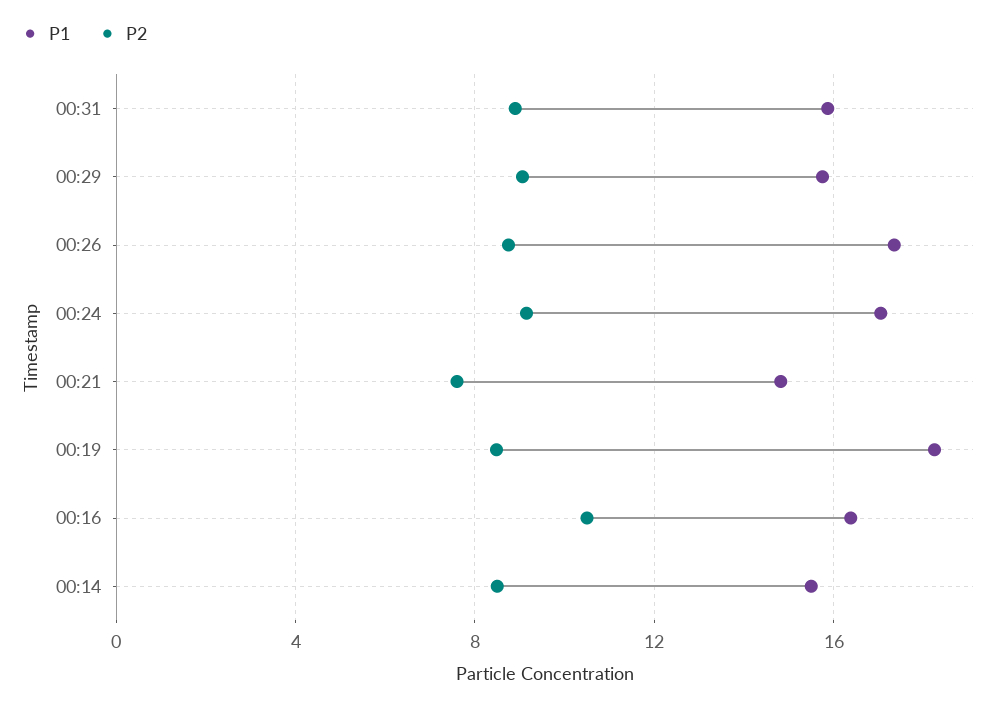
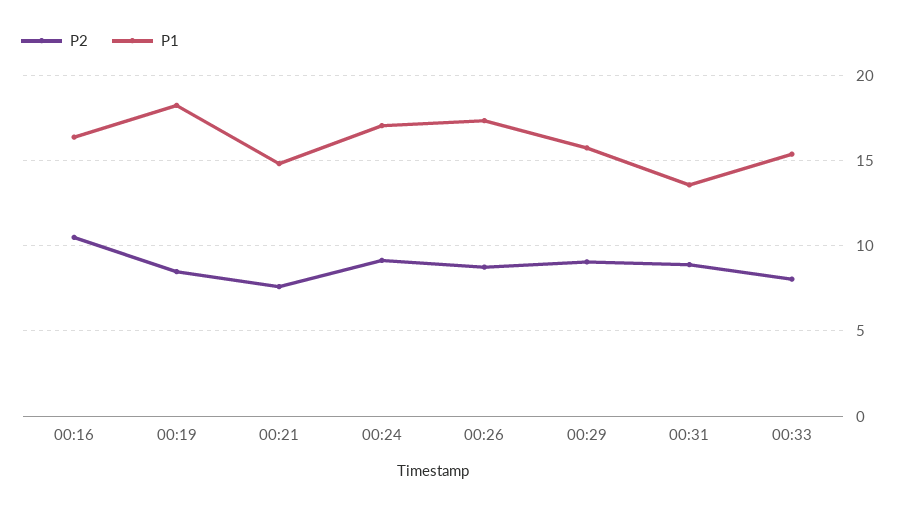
P1, 00:31: 16 -> 13.5
P1, 00:14: 15.5 -> none
P2, 00:14: 8.5 -> none
P2, 00:33: none -> 8
P1, 00:33: none -> 15.5

